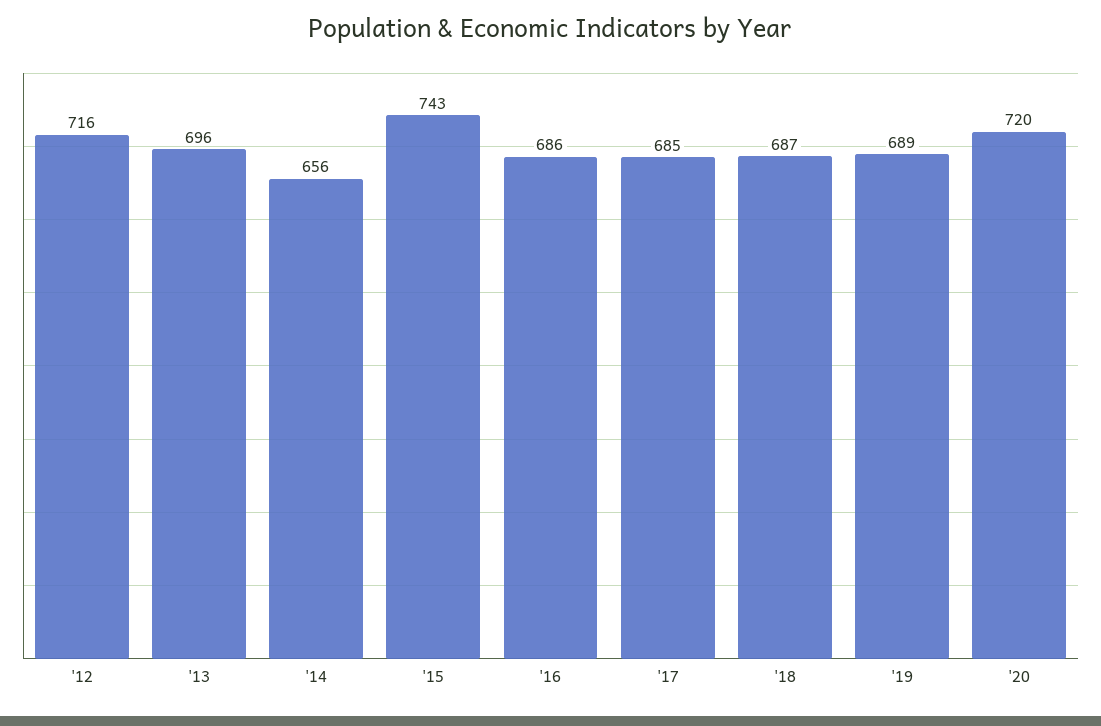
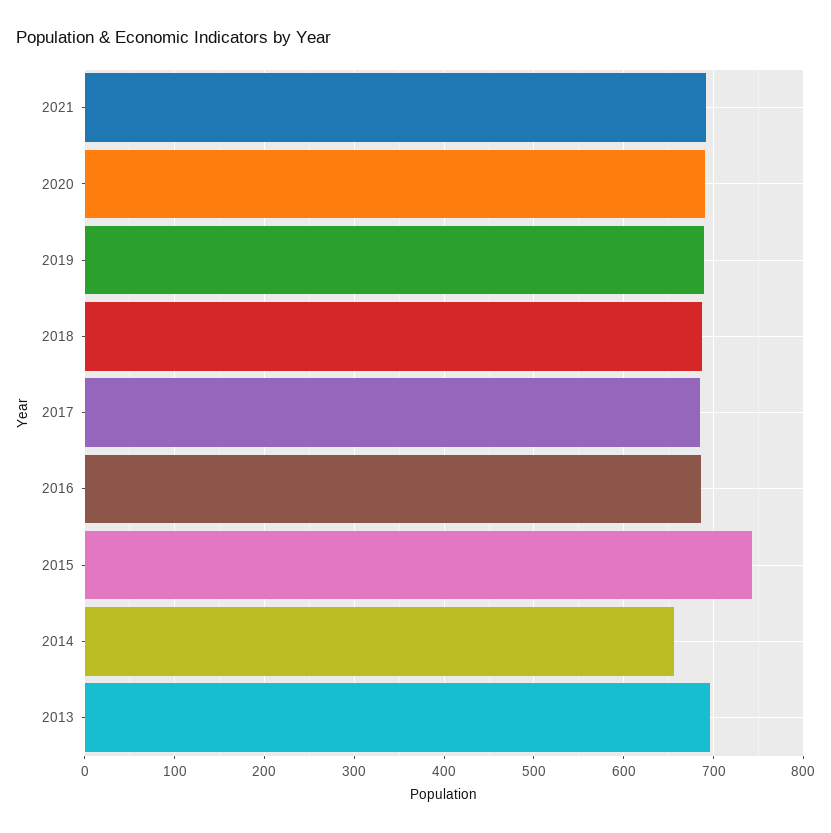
'12: 716 -> none
'20: 720 -> 690
2021: none -> 690

